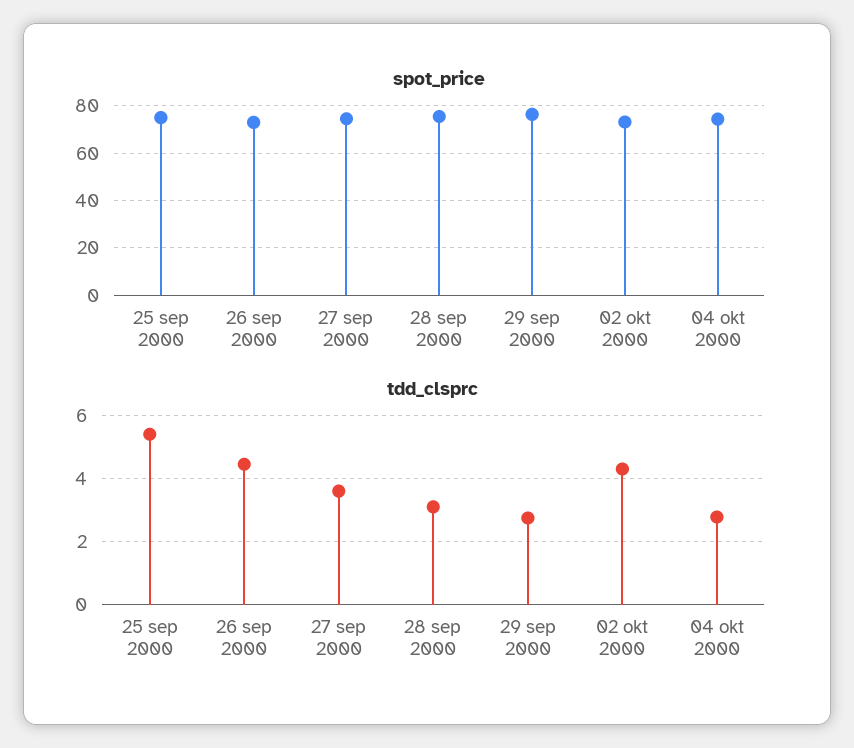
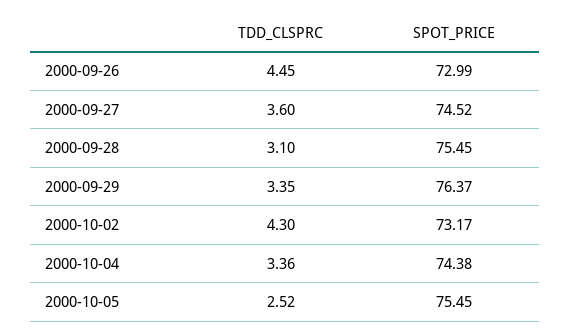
spot_price, 25 sep 2000: 75 -> none
tdd_clsprc, 25 sep 2000: 5.4 -> none
tdd_clsprc, 29 sep 2000: 2.8 -> 3.35
tdd_clsprc, 04 okt 2000: 2.8 -> 3.36
tdd_clsprc, 2000-10-05: none -> 2.52
spot_price, 2000-10-05: none -> 75.45

